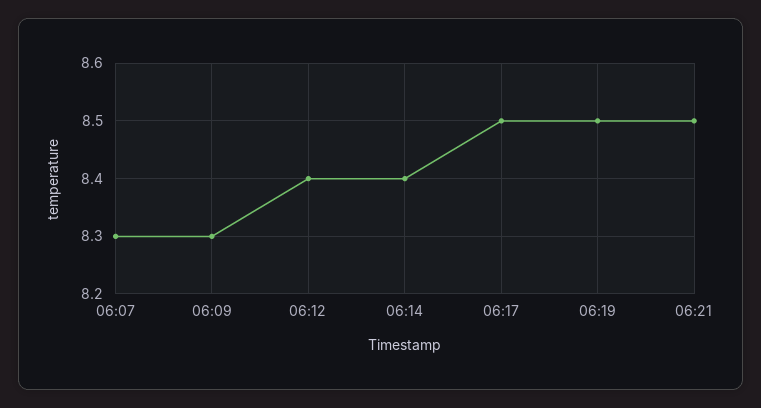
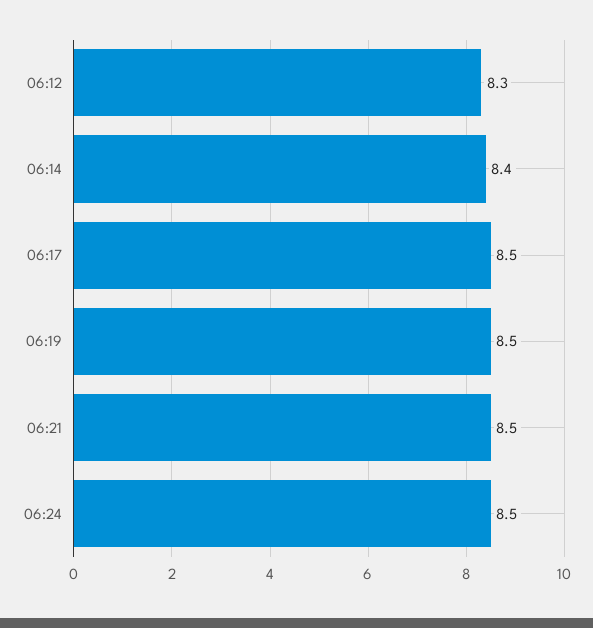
06:07: 8.3 -> none
06:09: 8.3 -> none
06:12: 8.4 -> 8.3
06:24: none -> 8.5

